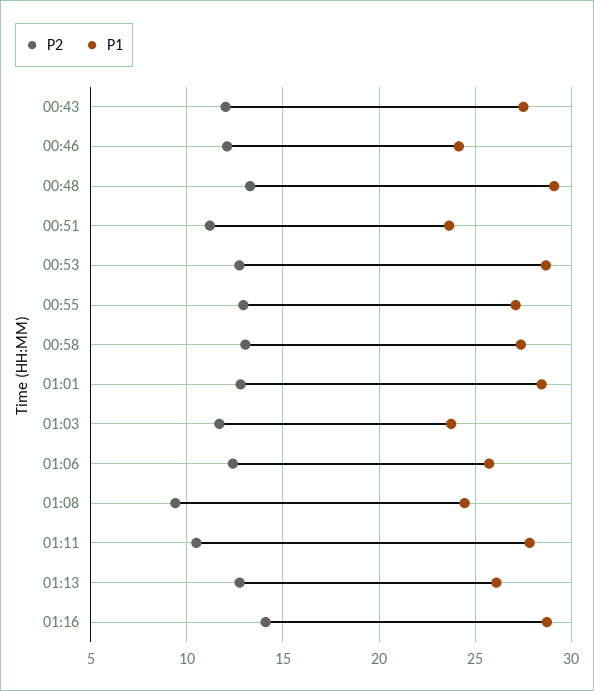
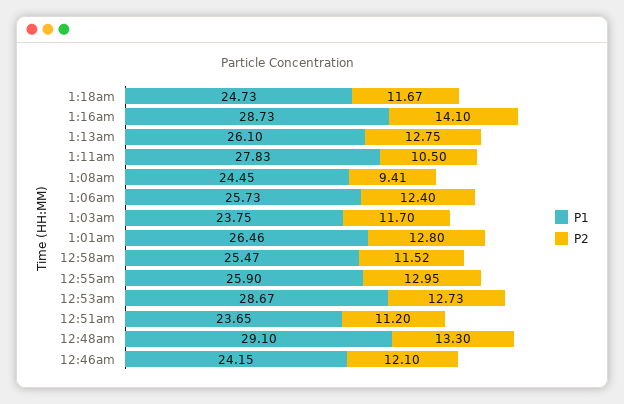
P2, 00:43: 12 -> none
P1, 00:43: 27.5 -> none
P1, 00:55: 27 -> 25.9
P2, 00:58: 13 -> 11.52
P1, 00:58: 27.5 -> 25.47
P1, 01:01: 28.5 -> 26.46
P1, 1:18am: none -> 24.73
P2, 1:18am: none -> 11.67

